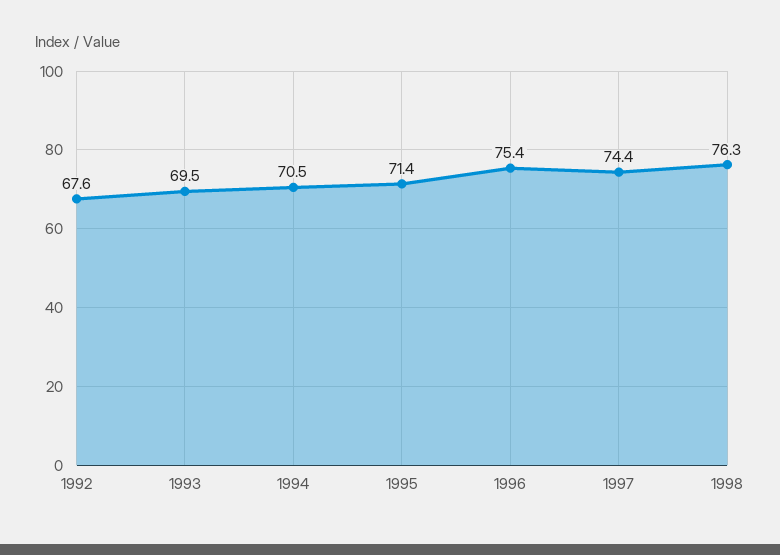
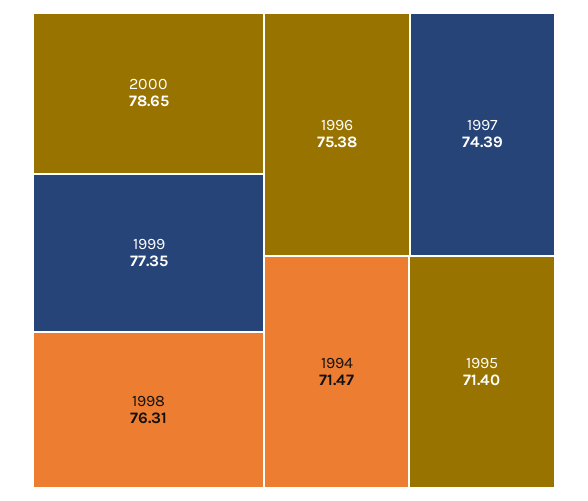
1992: 67.6 -> none
1993: 69.5 -> none
1994: 70.5 -> 71.47
2000: none -> 78.65
1999: none -> 77.35

